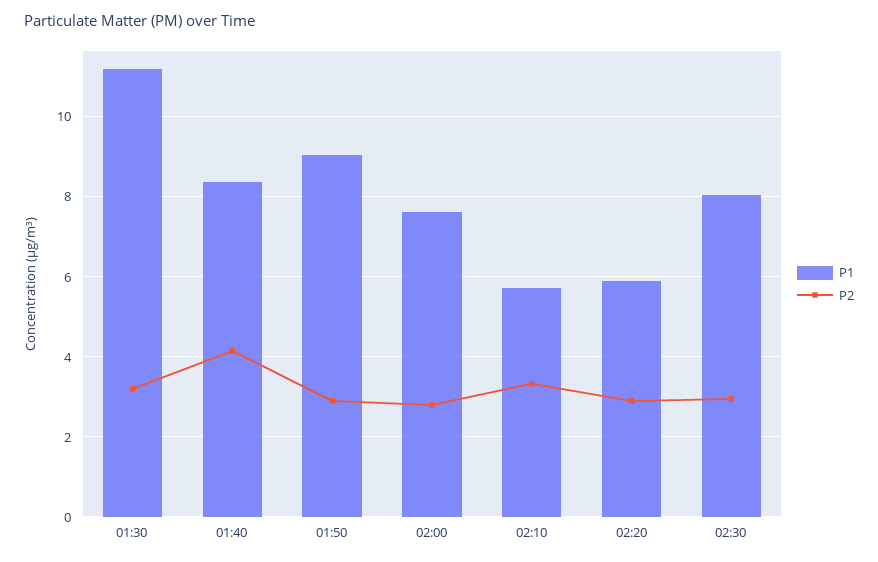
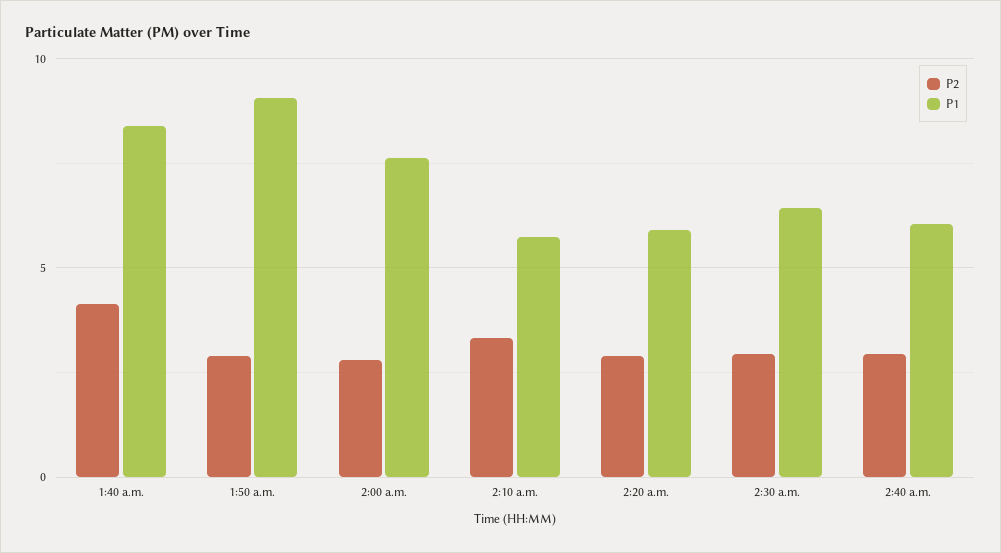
P1, 01:30: 11.2 -> none
P2, 01:30: 3.2 -> none
P1, 02:30: 8 -> 6.5
P2, 2:40 a.m.: none -> 3
P1, 2:40 a.m.: none -> 6

